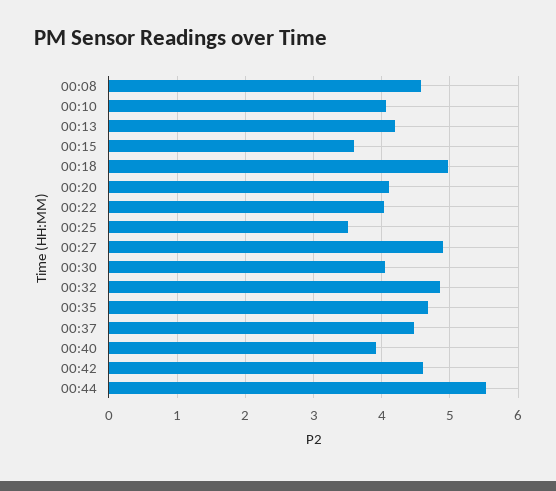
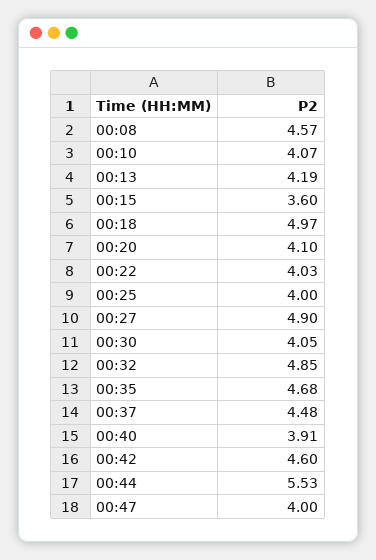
00:25: 3.5 -> 4
00:47: none -> 4

